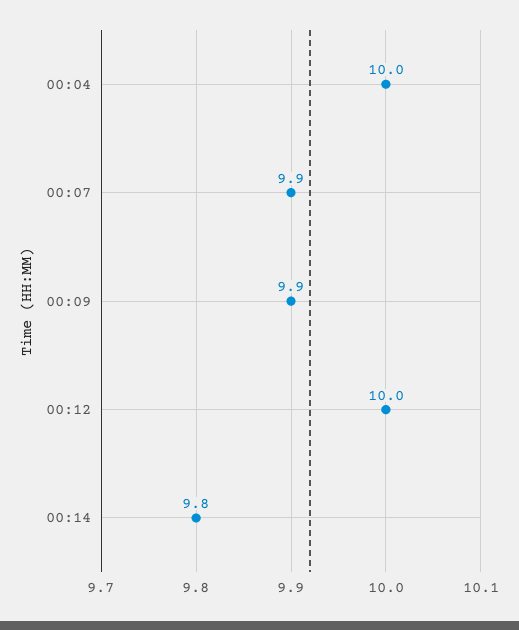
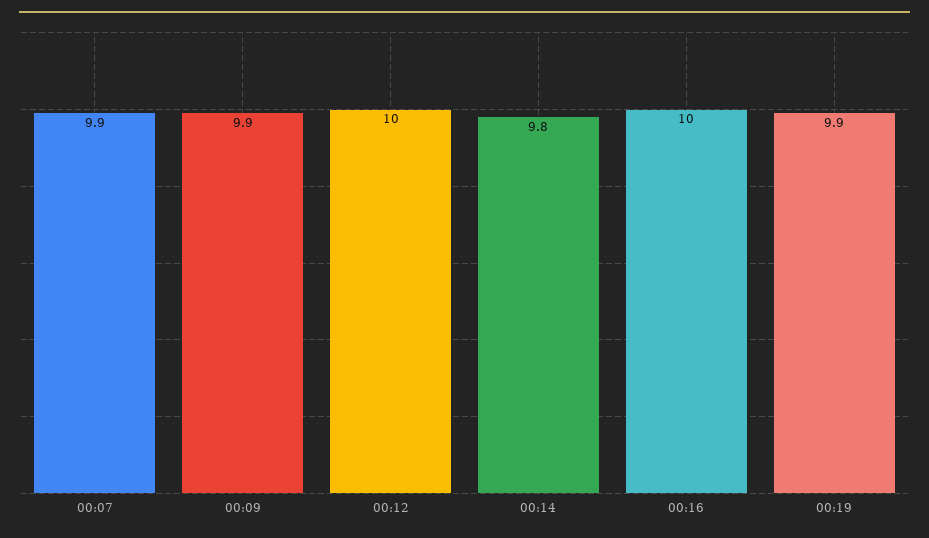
00:04: 10 -> none
00:16: none -> 10
00:19: none -> 9.9

